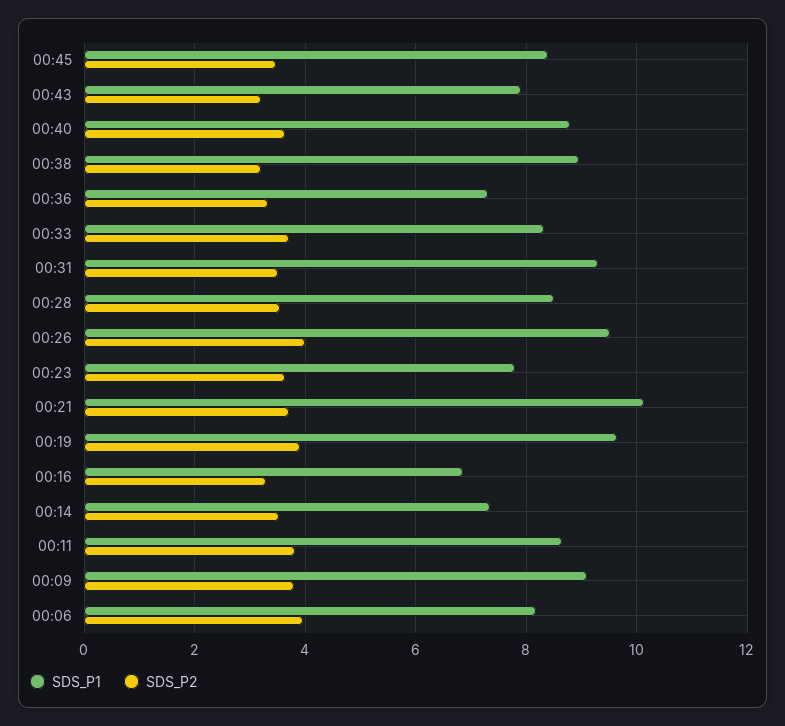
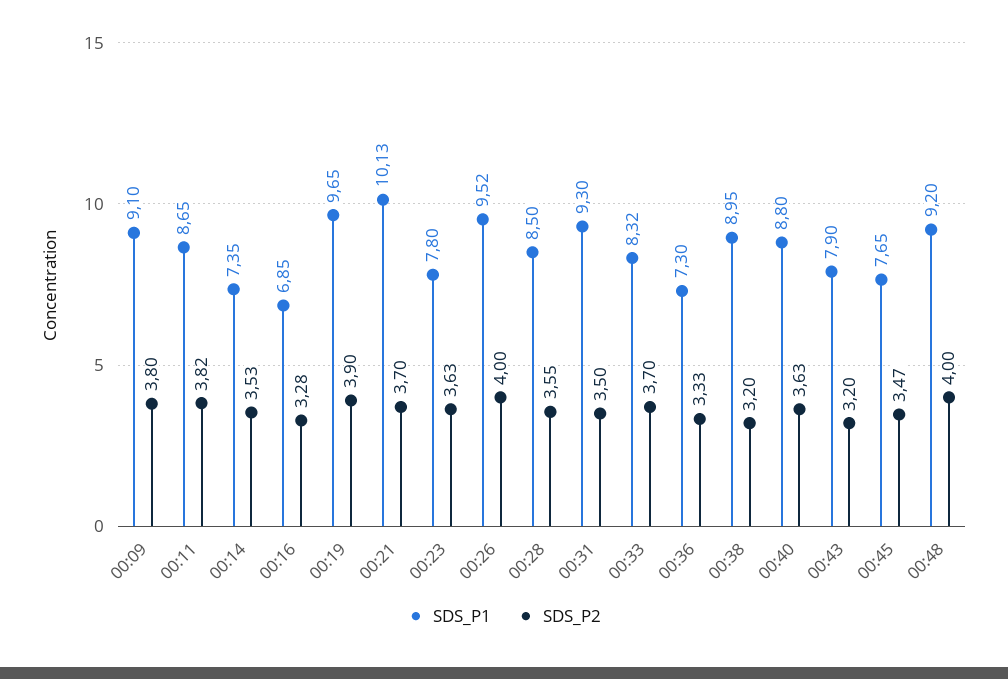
SDS_P1, 00:45: 8.4 -> 7.65
SDS_P1, 00:06: 8.2 -> none
SDS_P2, 00:06: 4 -> none
SDS_P1, 00:48: none -> 9.2
SDS_P2, 00:48: none -> 4

